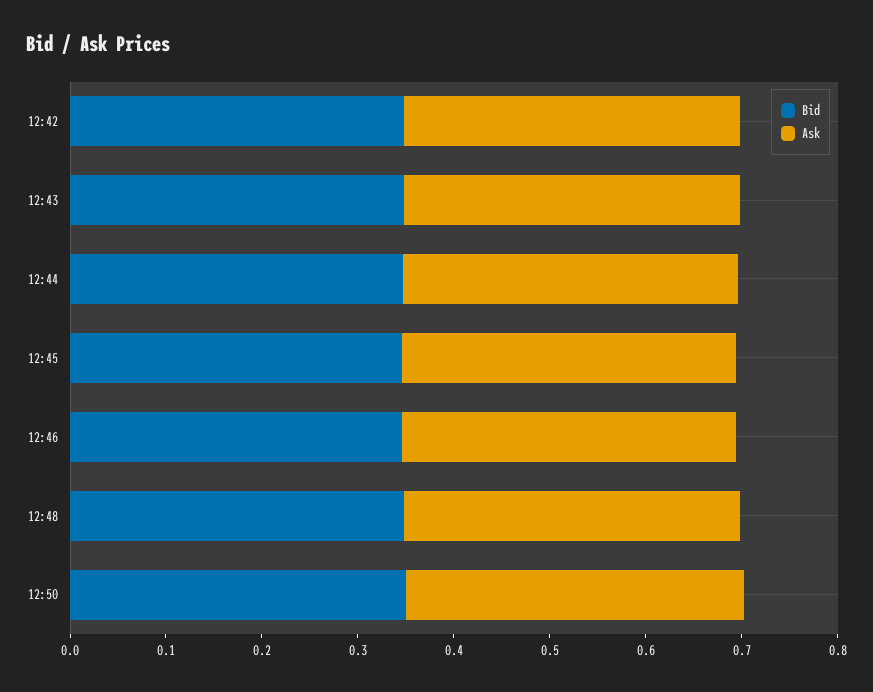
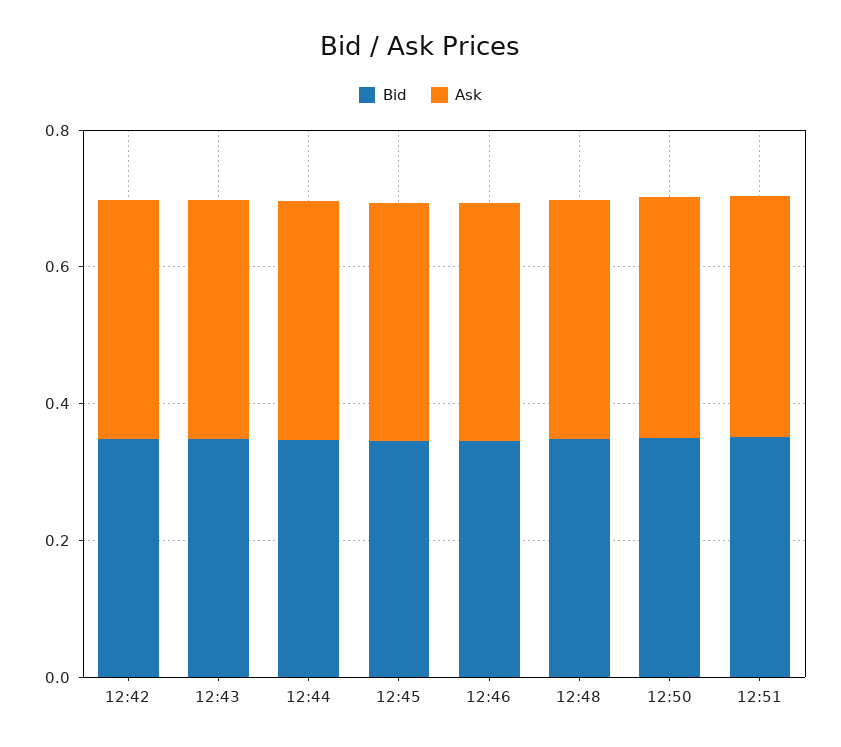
Bid, 12:51: none -> 0.35
Ask, 12:51: none -> 0.35

